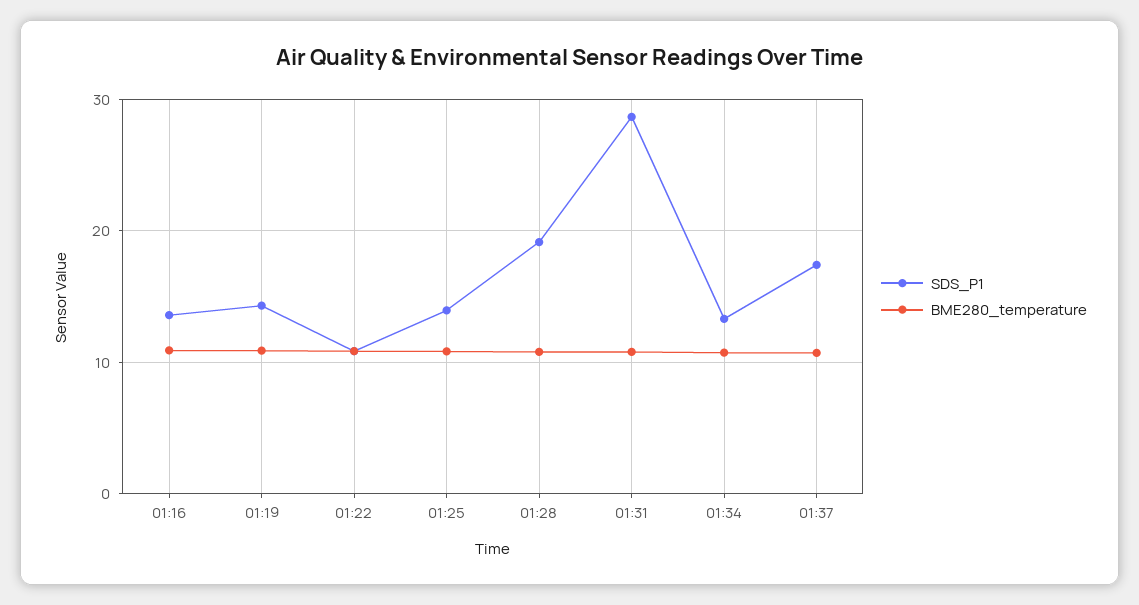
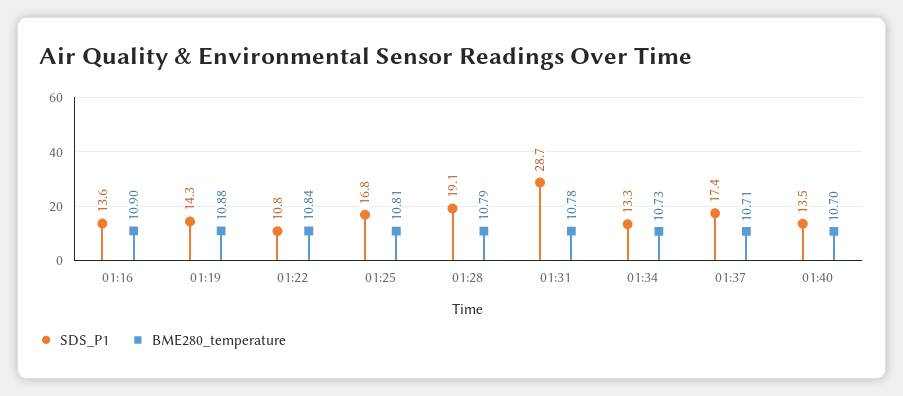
SDS_P1, 01:25: 14 -> 16.8
SDS_P1, 01:40: none -> 13.5
BME280_temperature, 01:40: none -> 10.7

